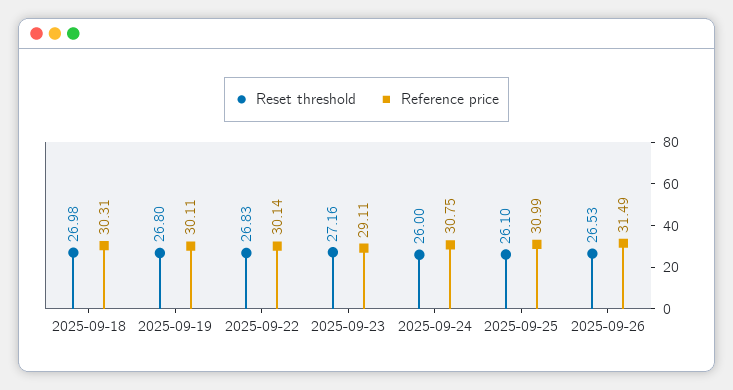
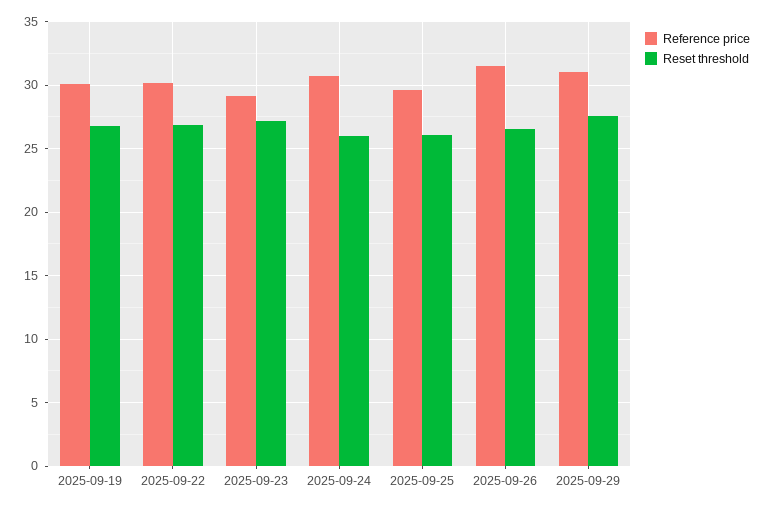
Reset threshold, 2025-09-18: 26.98 -> none
Reference price, 2025-09-18: 30.31 -> none
Reference price, 2025-09-25: 30.99 -> 29.5
Reference price, 2025-09-29: none -> 31
Reset threshold, 2025-09-29: none -> 27.5

